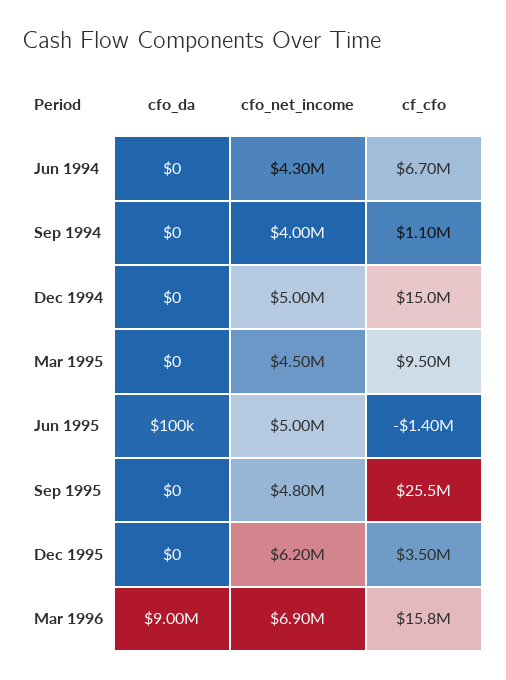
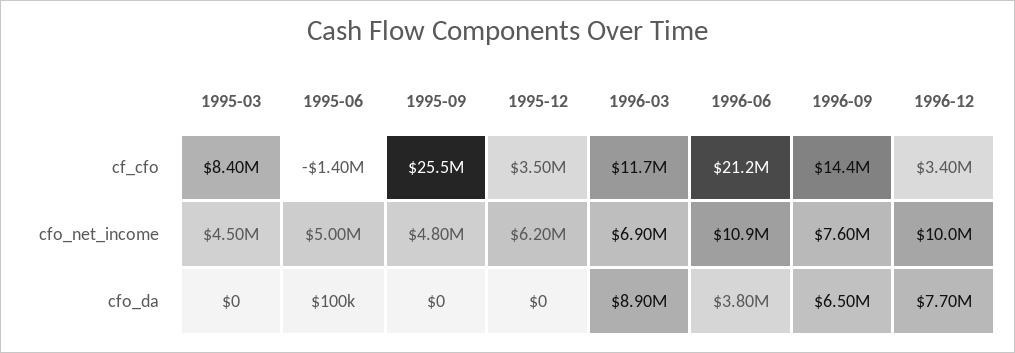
cfo_da, Jun 1994: 0 -> none
cfo_net_income, Jun 1994: 4300000 -> none
cf_cfo, Jun 1994: 6700000 -> none
cfo_da, Sep 1994: 0 -> none
cfo_net_income, Sep 1994: 4000000 -> none
cf_cfo, Sep 1994: 1100000 -> none
cfo_da, Dec 1994: 0 -> none
cfo_net_income, Dec 1994: 5000000 -> none
cf_cfo, Dec 1994: 15000000 -> none
cf_cfo, Mar 1995: 9500000 -> 8400000
cfo_da, Mar 1996: 9000000 -> 8900000
cf_cfo, Mar 1996: 15800000 -> 11700000
cf_cfo, 1996-06: none -> 21200000
cf_cfo, 1996-09: none -> 14400000
cf_cfo, 1996-12: none -> 3400000
cfo_net_income, 1996-06: none -> 10900000
cfo_net_income, 1996-09: none -> 7600000
cfo_net_income, 1996-12: none -> 10000000
cfo_da, 1996-06: none -> 3800000
cfo_da, 1996-09: none -> 6500000
cfo_da, 1996-12: none -> 7700000

